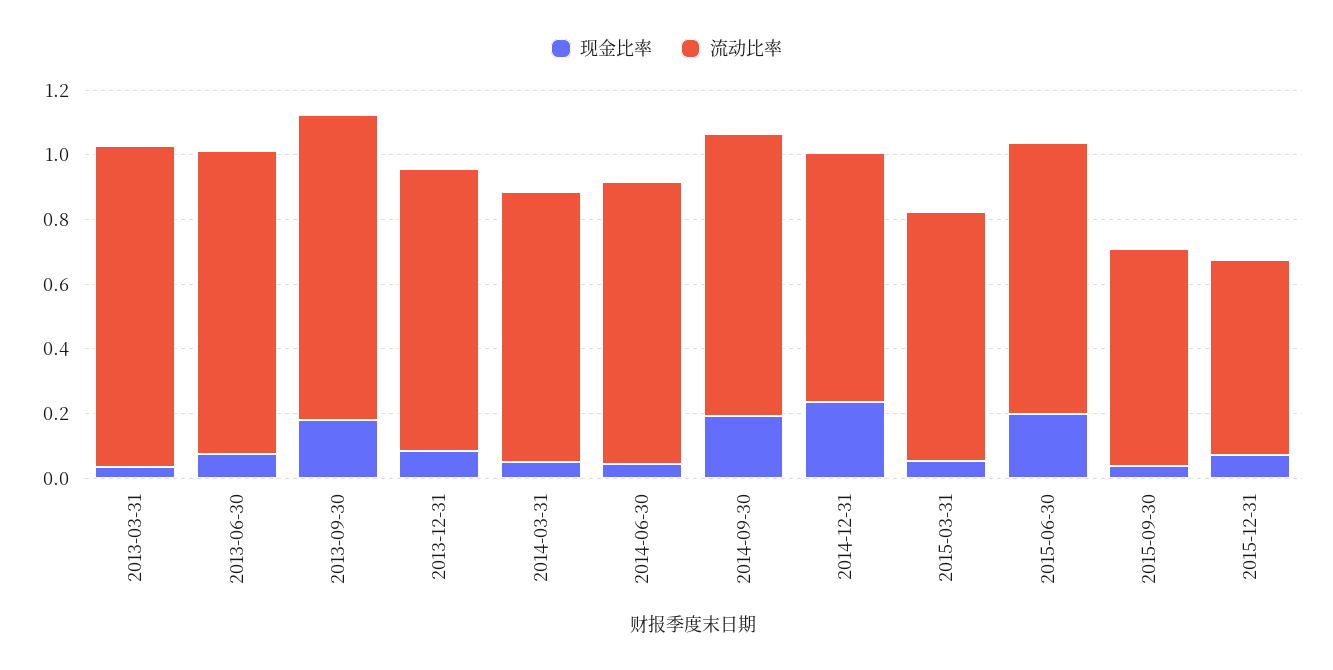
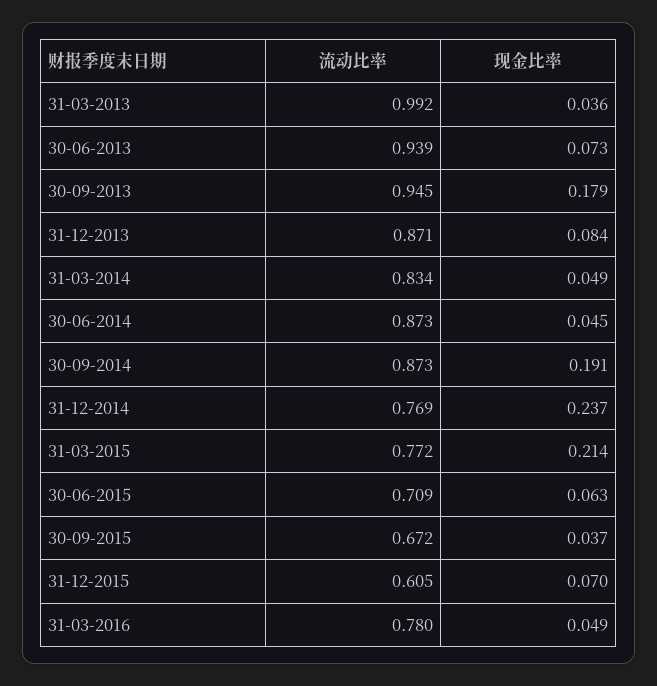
现金比率, 2015-03-31: 0.05 -> 0.214
现金比率, 2015-06-30: 0.2 -> 0.063
流动比率, 2015-06-30: 0.85 -> 0.709
流动比率, 31-03-2016: none -> 0.78
现金比率, 31-03-2016: none -> 0.049

